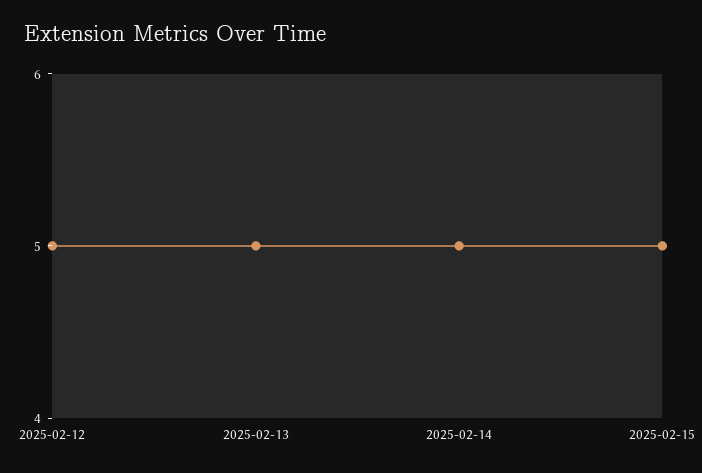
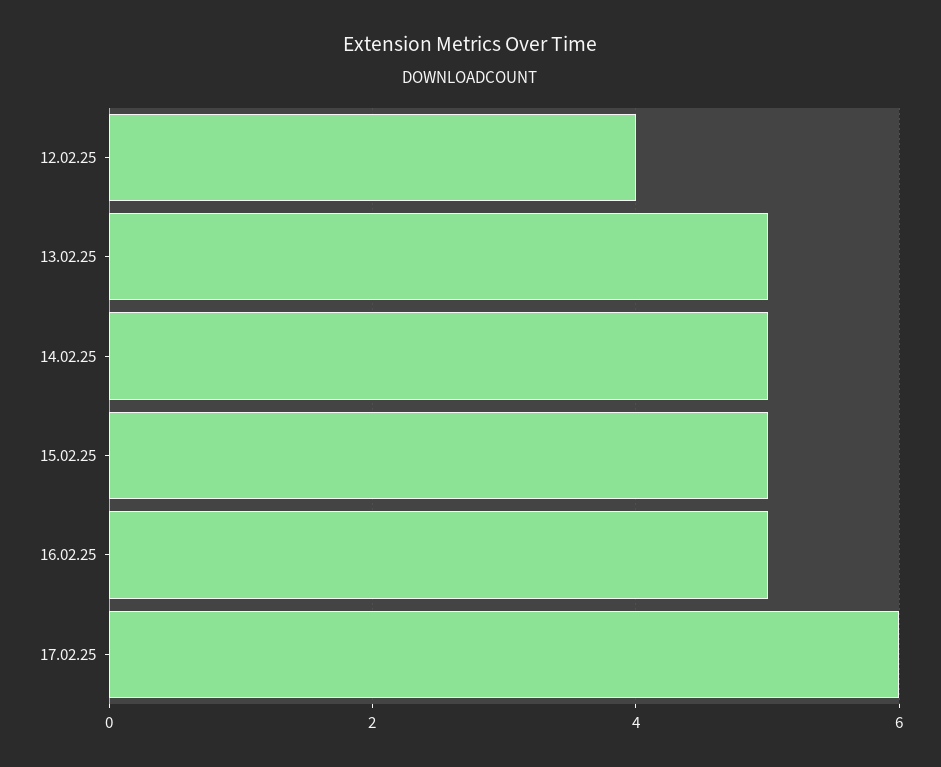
2025-02-12: 5 -> 4
16.02.25: none -> 5
17.02.25: none -> 6

